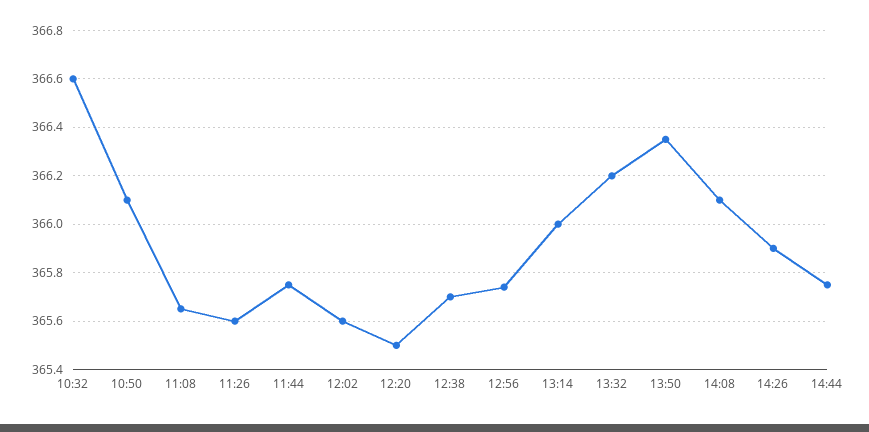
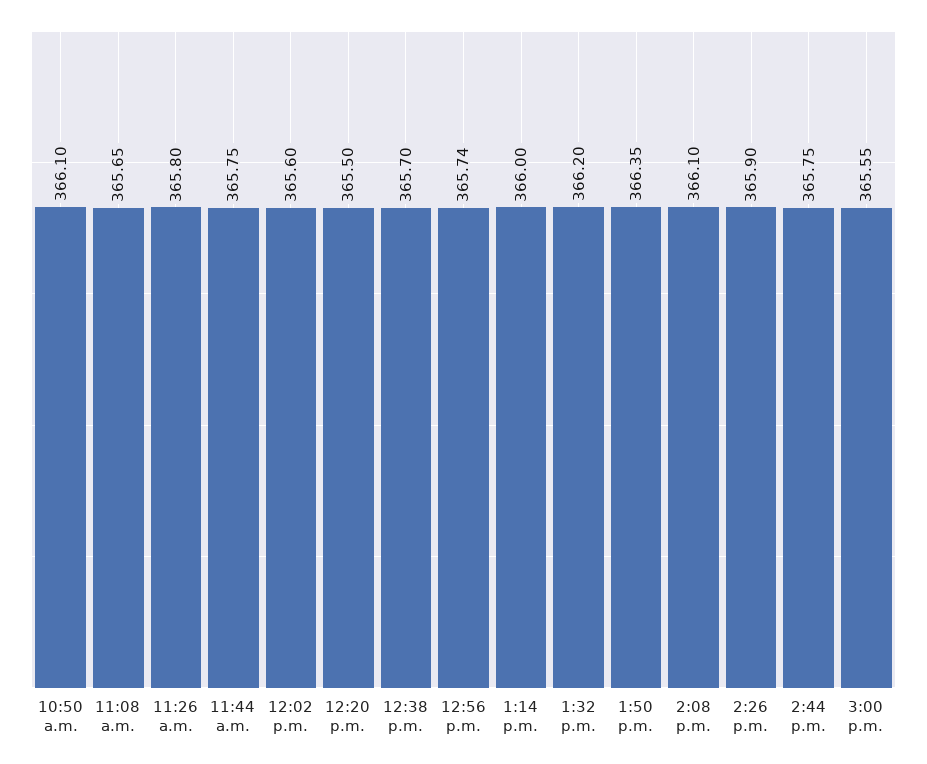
10:32: 366.6 -> none
11:26: 365.6 -> 365.8
3:00 p.m.: none -> 365.55

